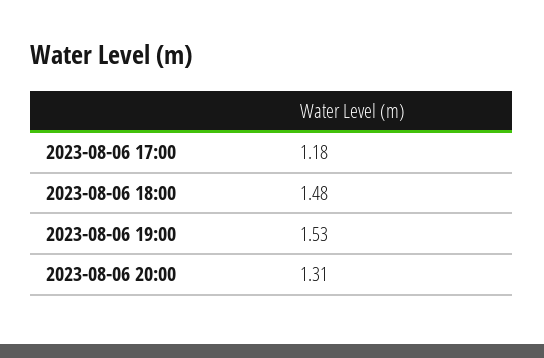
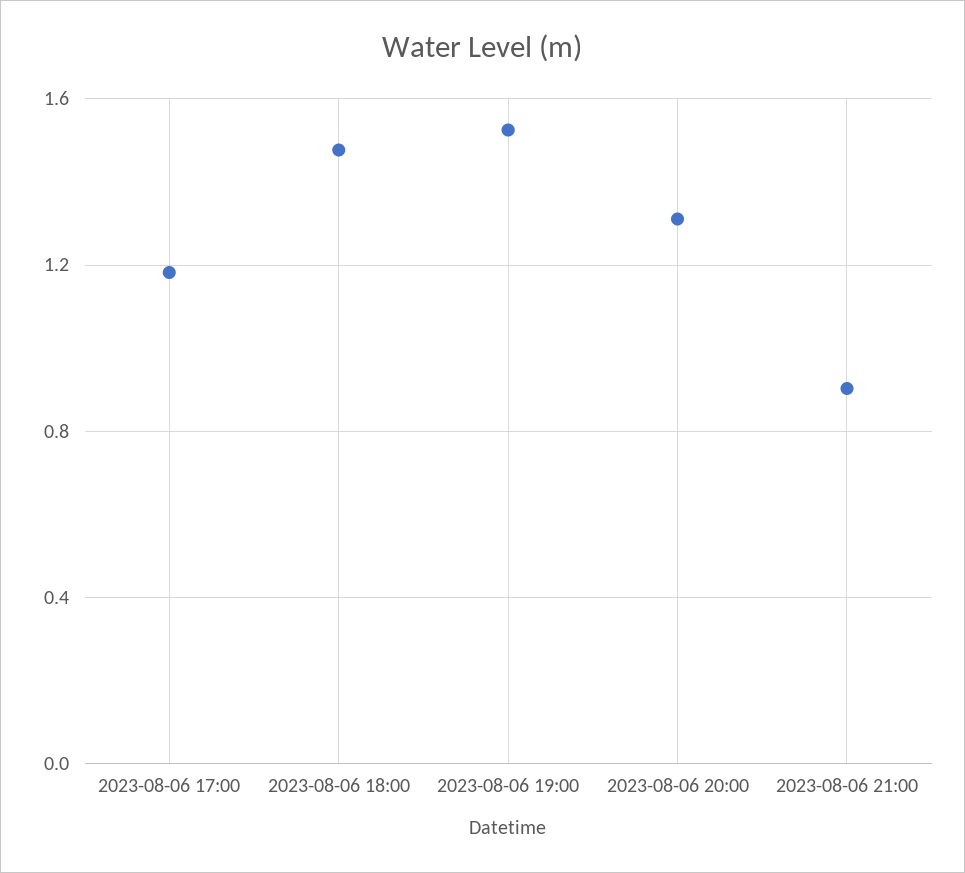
2023-08-06 21:00: none -> 0.9

